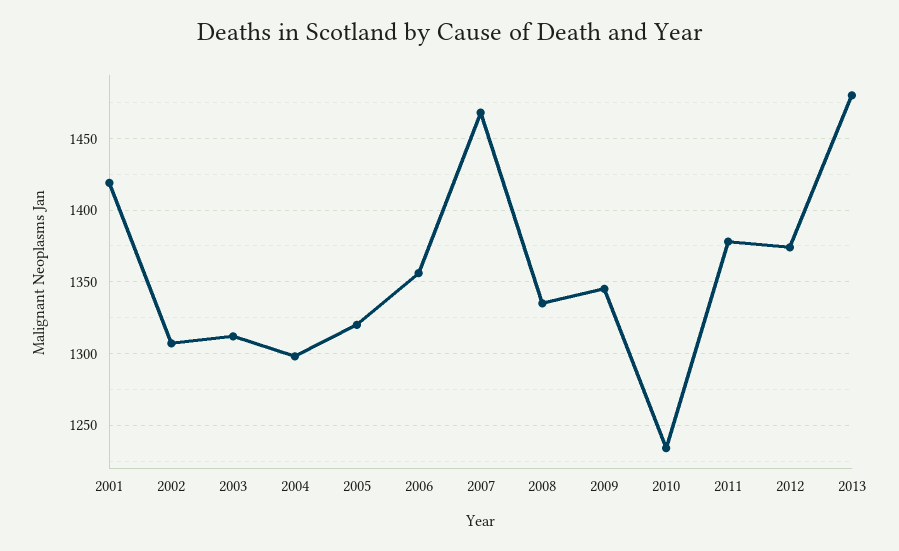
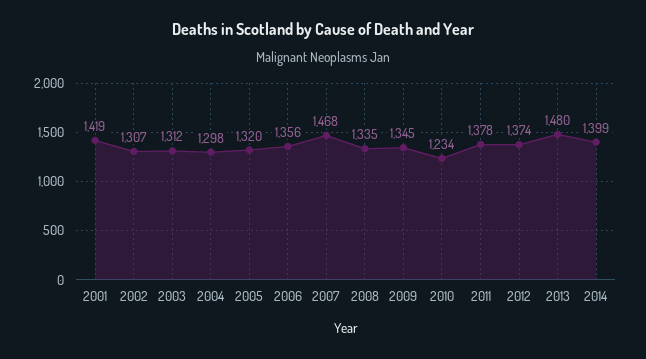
2014: none -> 1399

